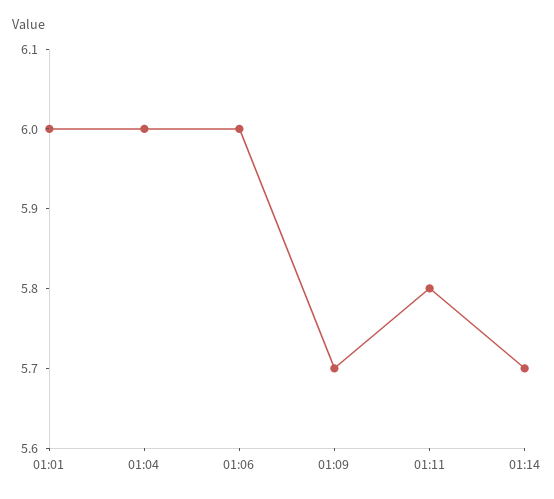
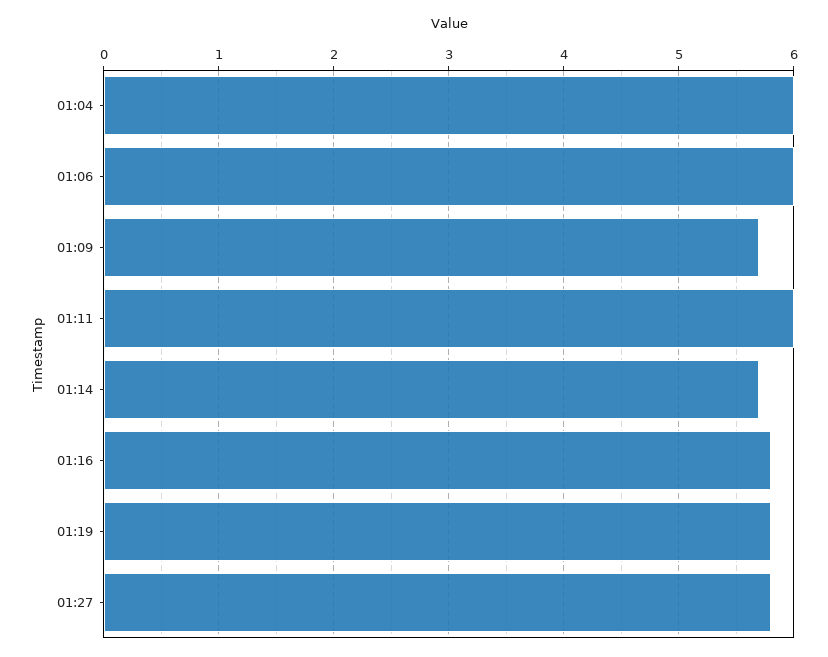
01:01: 6 -> none
01:11: 5.8 -> 6
01:16: none -> 5.8
01:19: none -> 5.8
01:27: none -> 5.8

